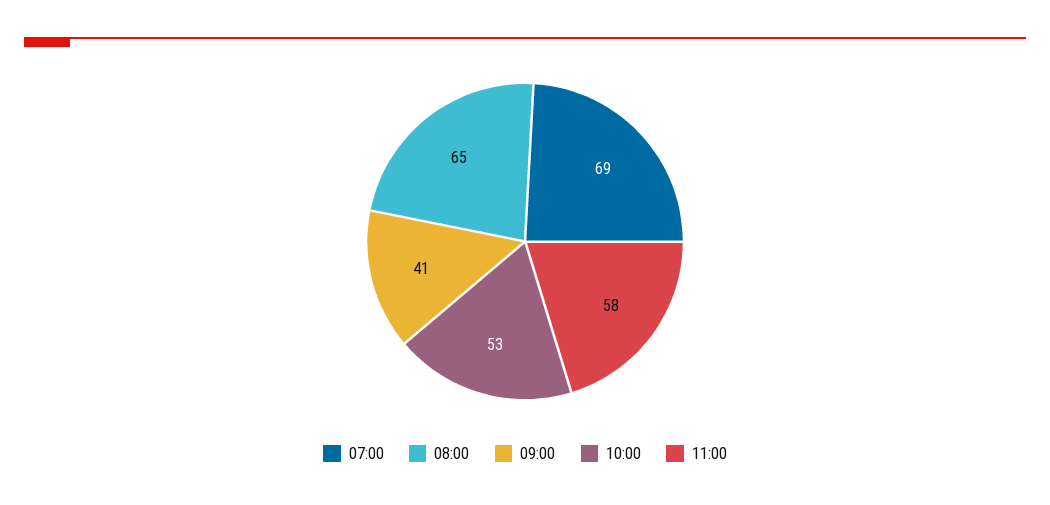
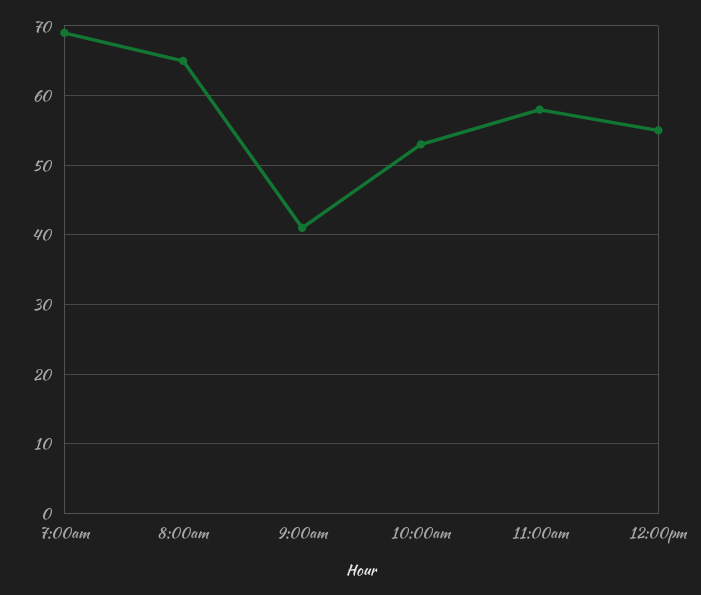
12:00pm: none -> 55

